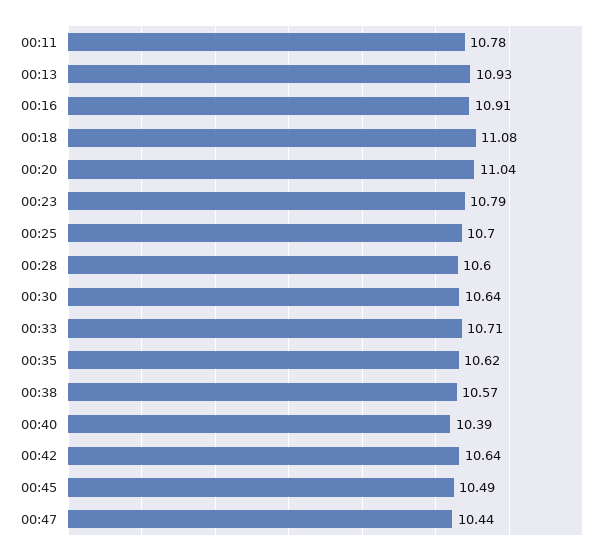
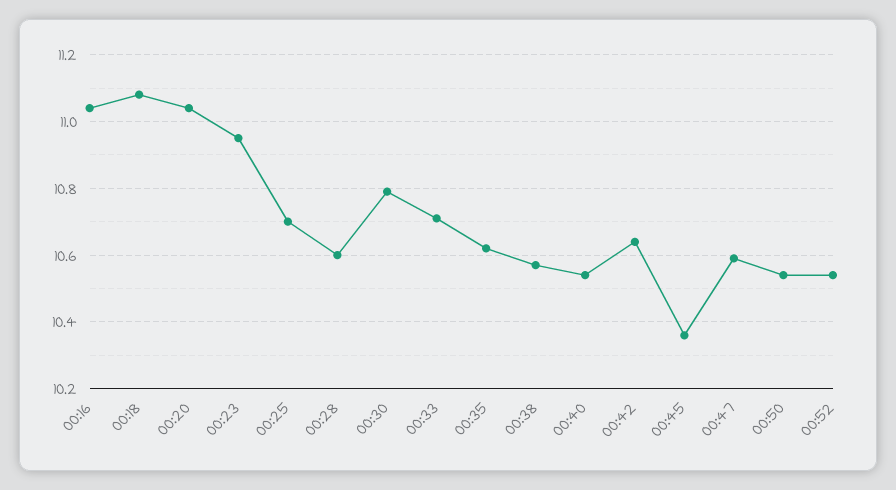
00:11: 10.78 -> none
00:13: 10.93 -> none
00:16: 10.91 -> 11.05
00:23: 10.79 -> 10.95
00:30: 10.64 -> 10.8
00:40: 10.39 -> 10.55
00:45: 10.49 -> 10.35
00:47: 10.44 -> 10.6
00:50: none -> 10.55
00:52: none -> 10.55

